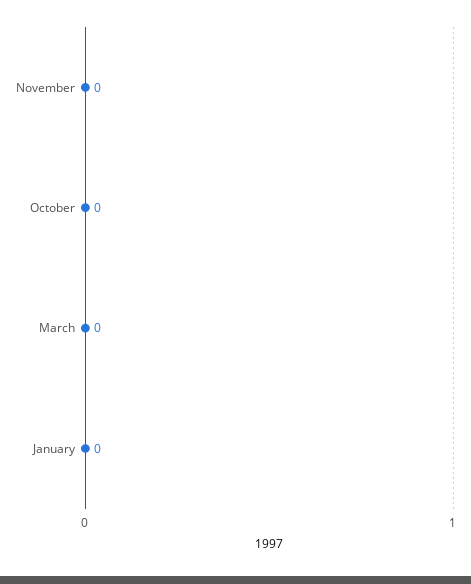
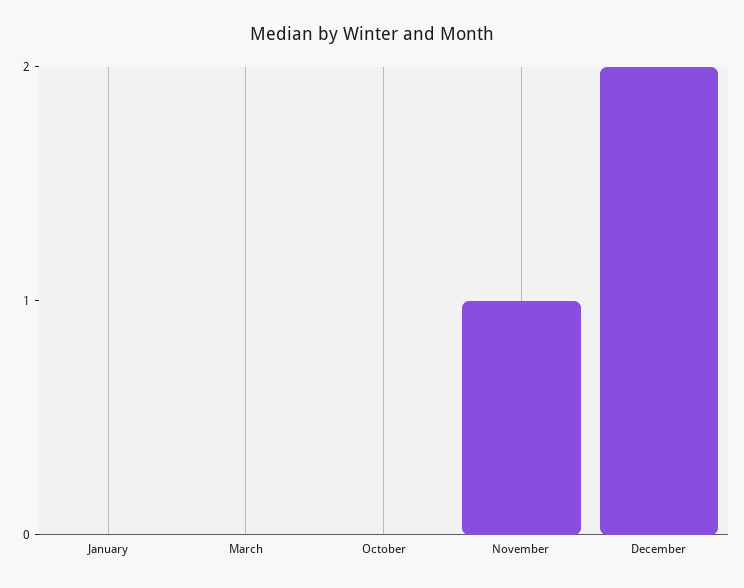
November: 0 -> 1
December: none -> 2

